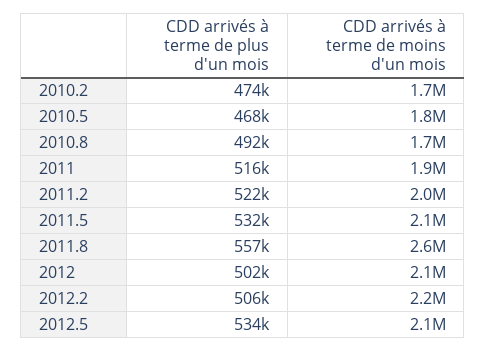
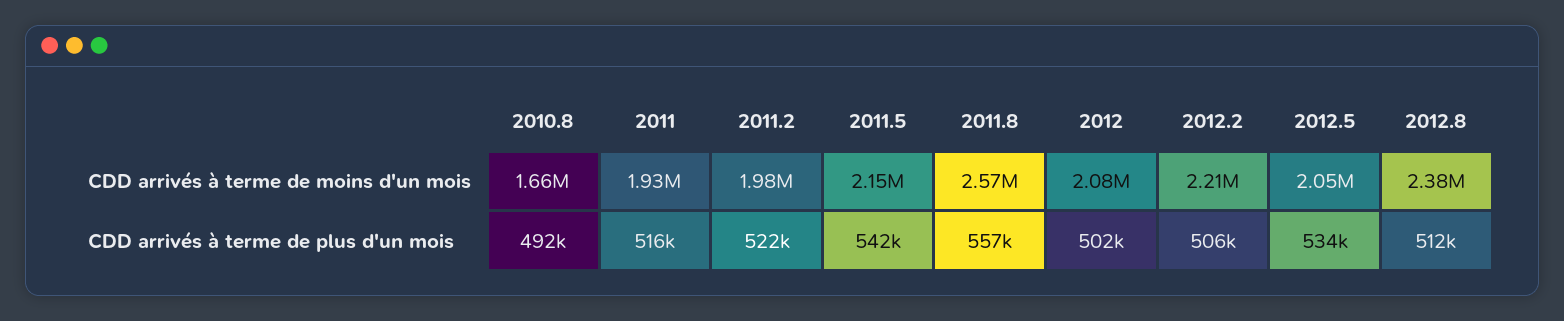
CDD arrivés à terme de plus d'un mois, 2010.2: 474000 -> none
CDD arrivés à terme de moins d'un mois, 2010.2: 1700000 -> none
CDD arrivés à terme de plus d'un mois, 2010.5: 468000 -> none
CDD arrivés à terme de moins d'un mois, 2010.5: 1800000 -> none
CDD arrivés à terme de plus d'un mois, 2011.5: 532000 -> 542000
CDD arrivés à terme de moins d'un mois, 2012.8: none -> 2380000
CDD arrivés à terme de plus d'un mois, 2012.8: none -> 512000

